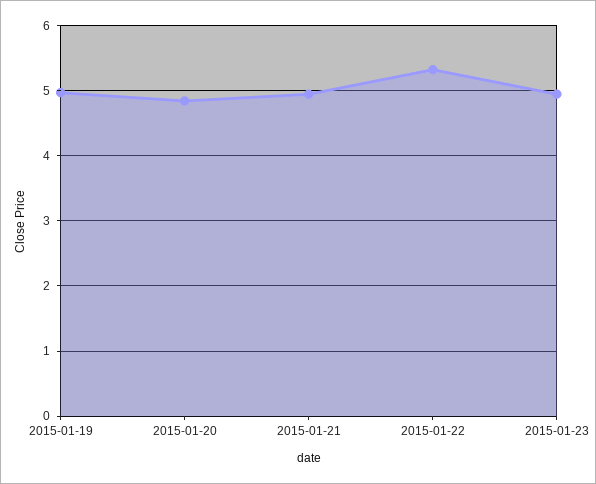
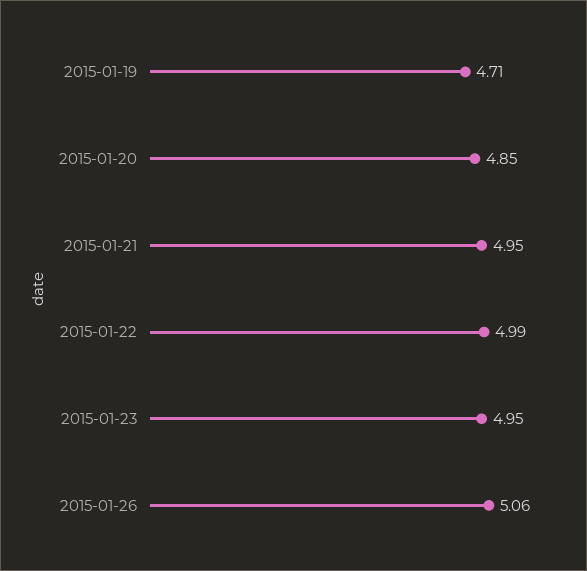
2015-01-19: 5 -> 4.71
2015-01-22: 5.3 -> 4.99
2015-01-26: none -> 5.06

